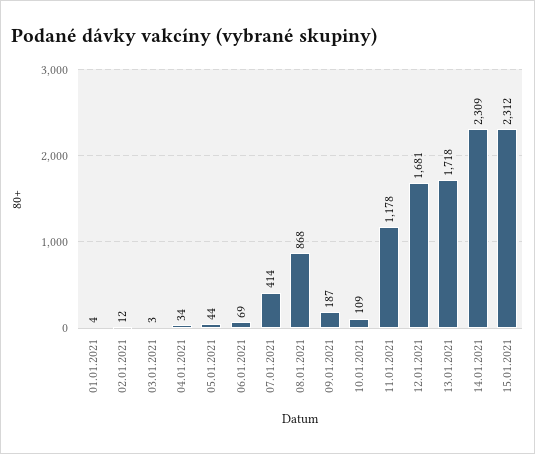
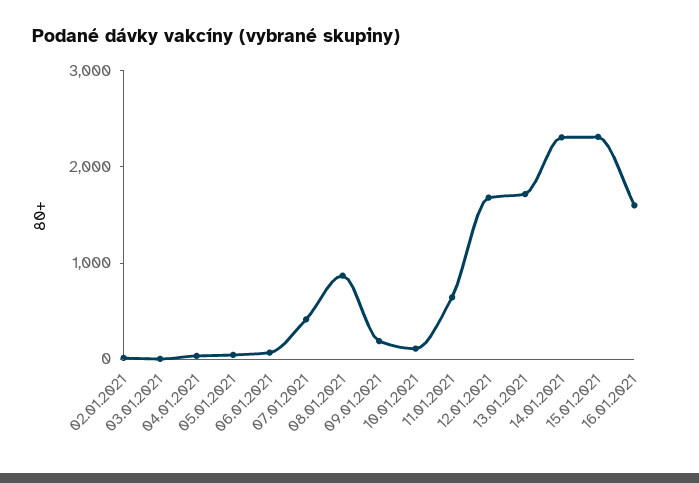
01.01.2021: 4 -> none
11.01.2021: 1178 -> 600
16.01.2021: none -> 1600

